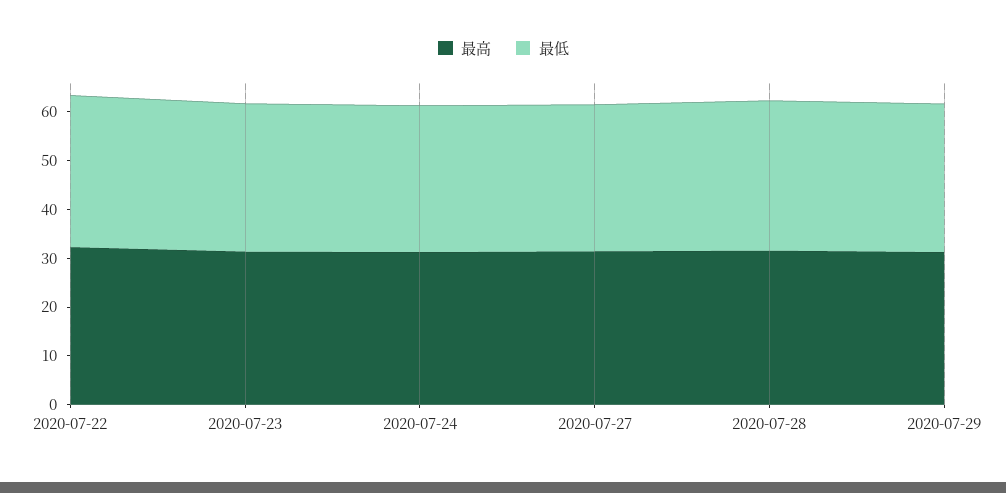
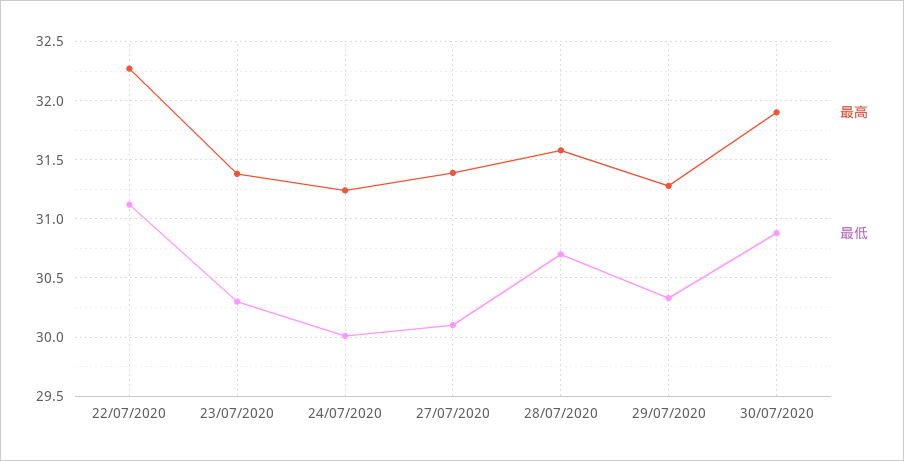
最高, 30/07/2020: none -> 31.9
最低, 30/07/2020: none -> 30.9

